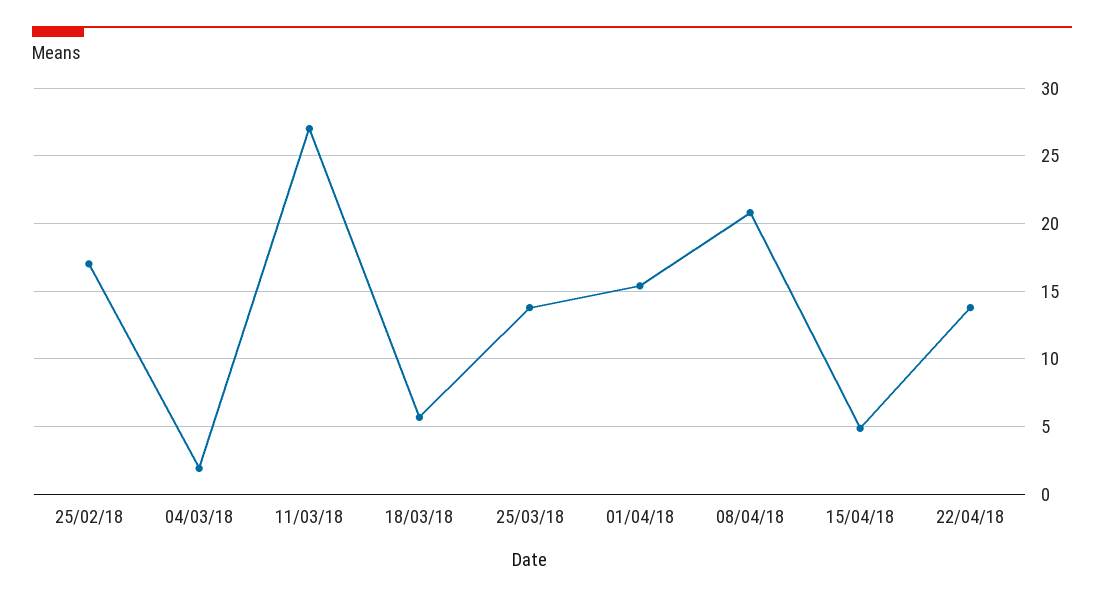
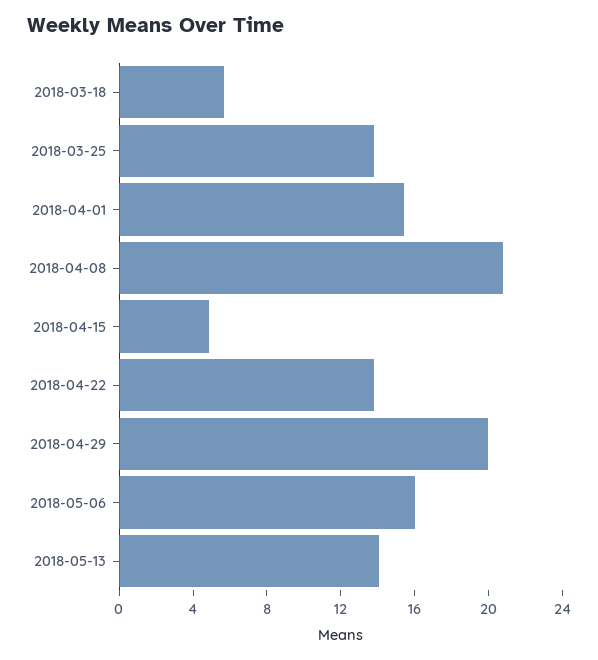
25/02/18: 17 -> none
04/03/18: 2 -> none
11/03/18: 27 -> none
2018-04-29: none -> 20
2018-05-06: none -> 16
2018-05-13: none -> 14

